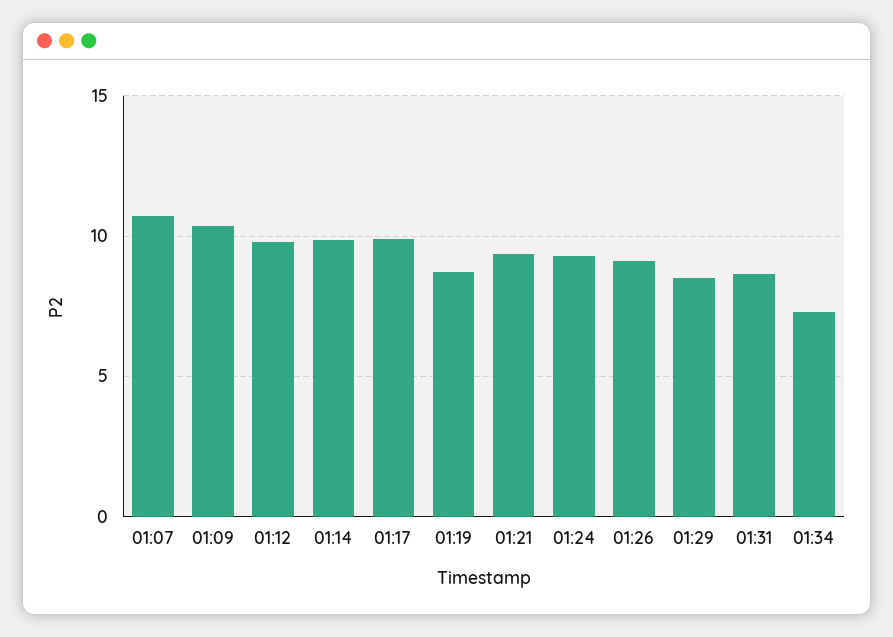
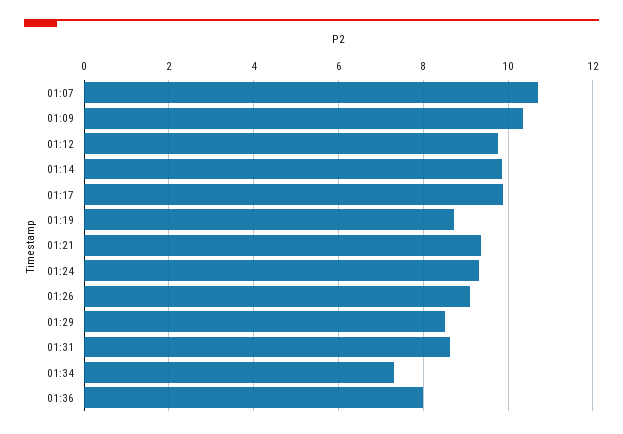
01:36: none -> 8

